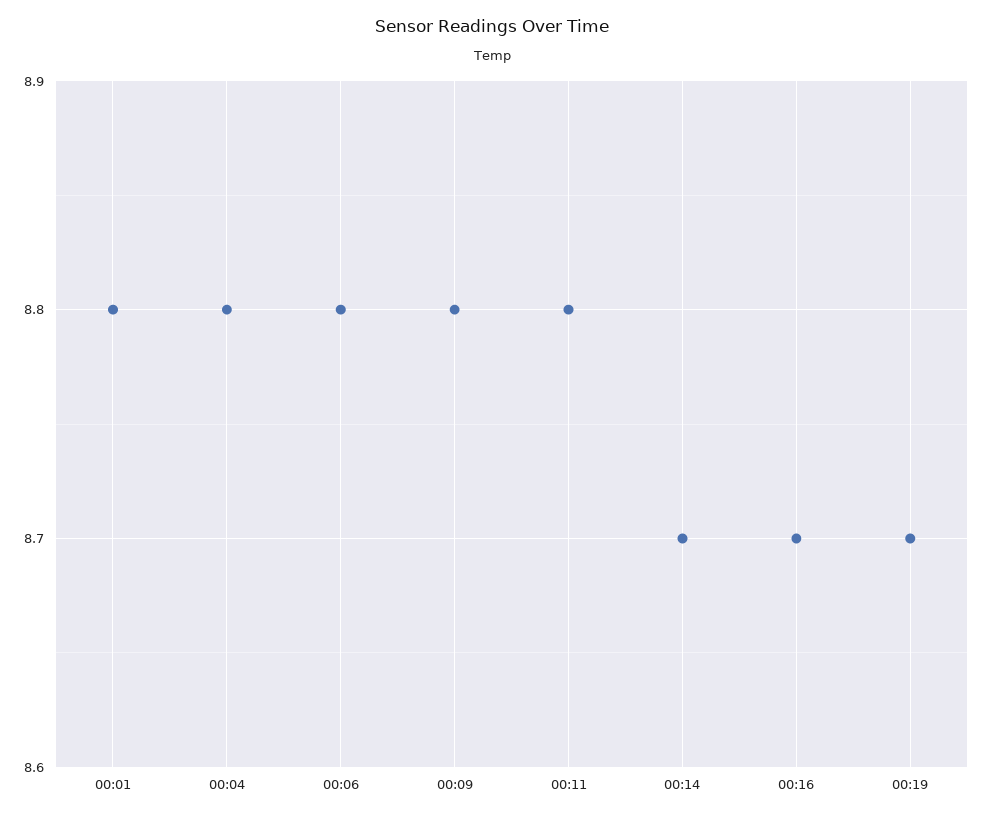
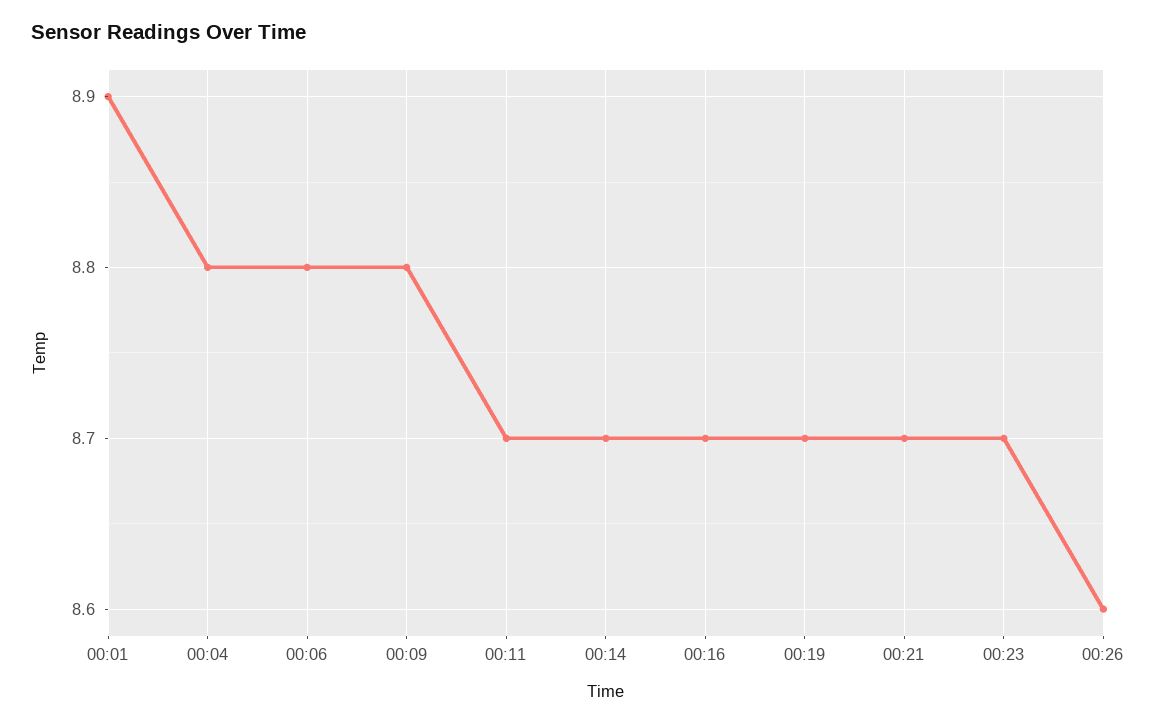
00:01: 8.8 -> 8.9
00:11: 8.8 -> 8.7
00:21: none -> 8.7
00:23: none -> 8.7
00:26: none -> 8.6

